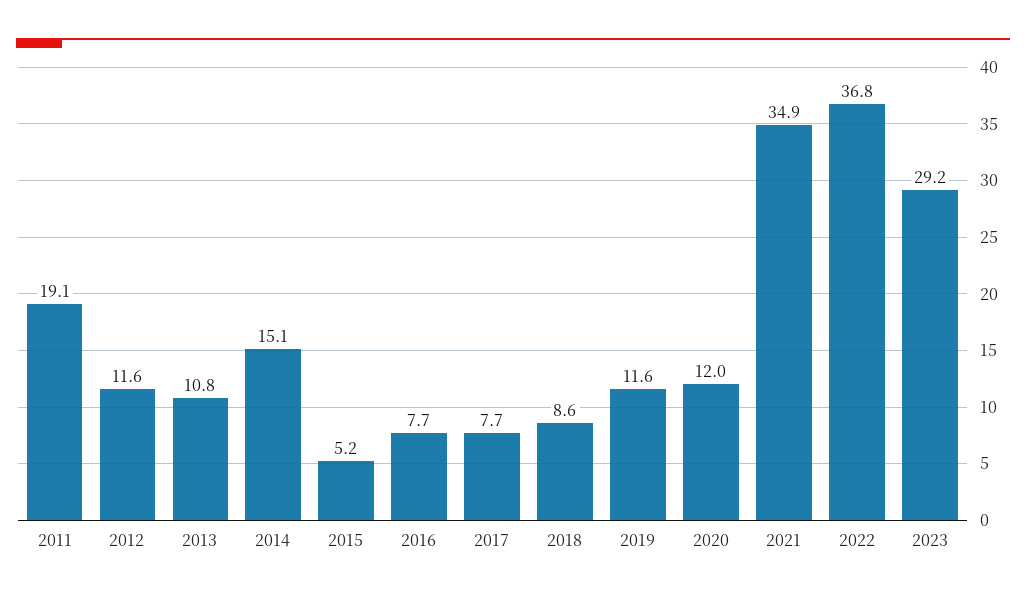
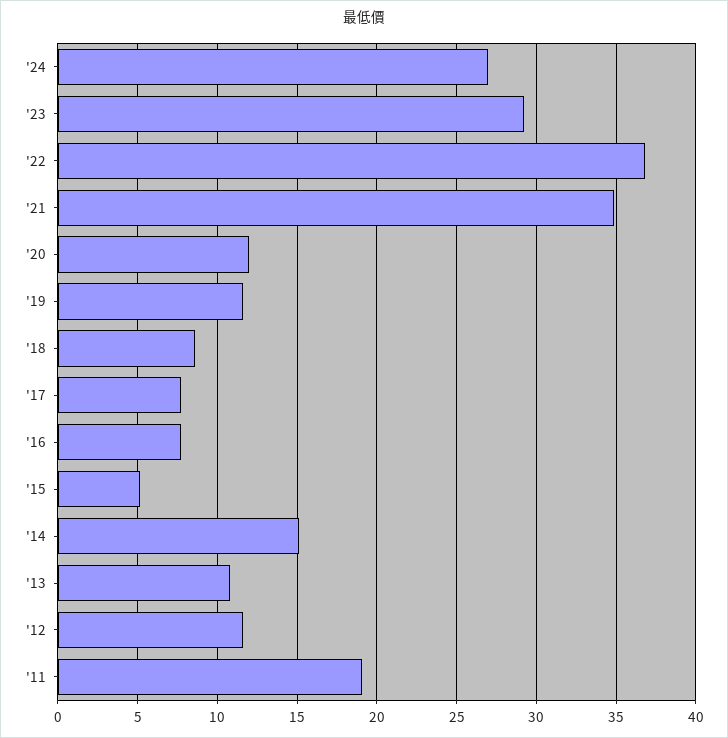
'24: none -> 27

